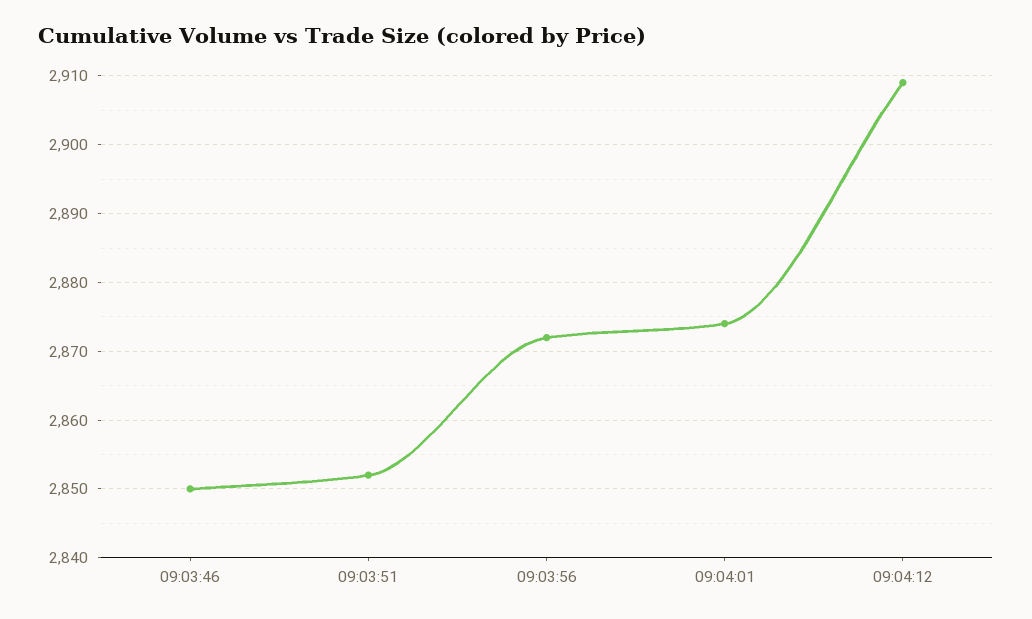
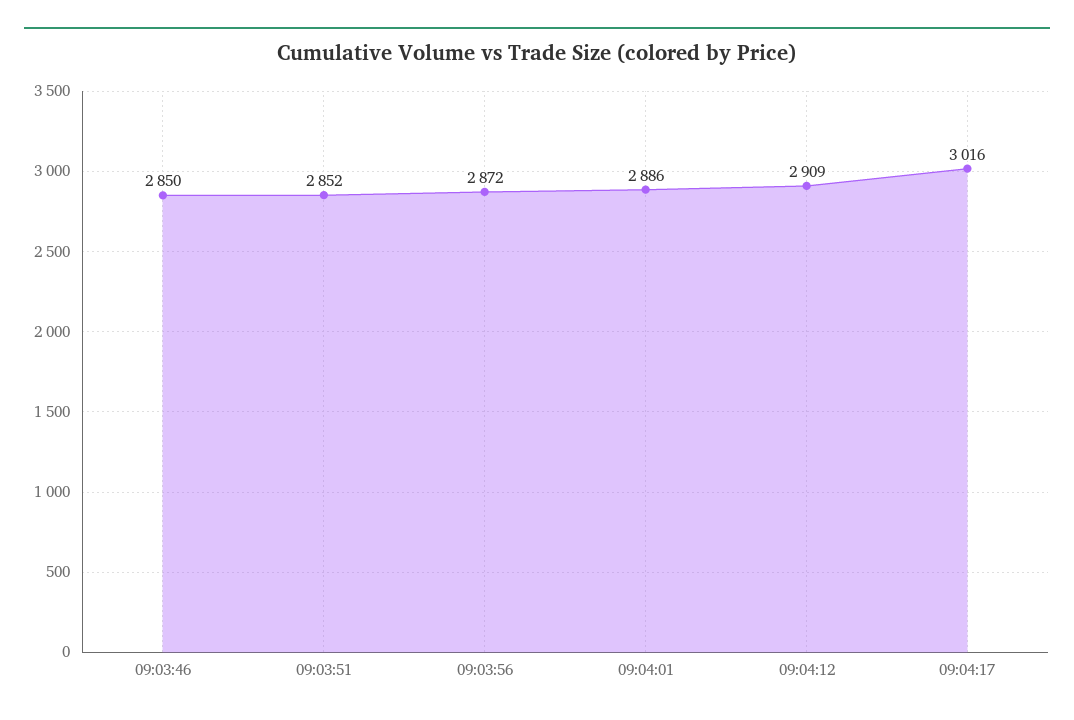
09:04:01: 2874 -> 2886
09:04:17: none -> 3016

